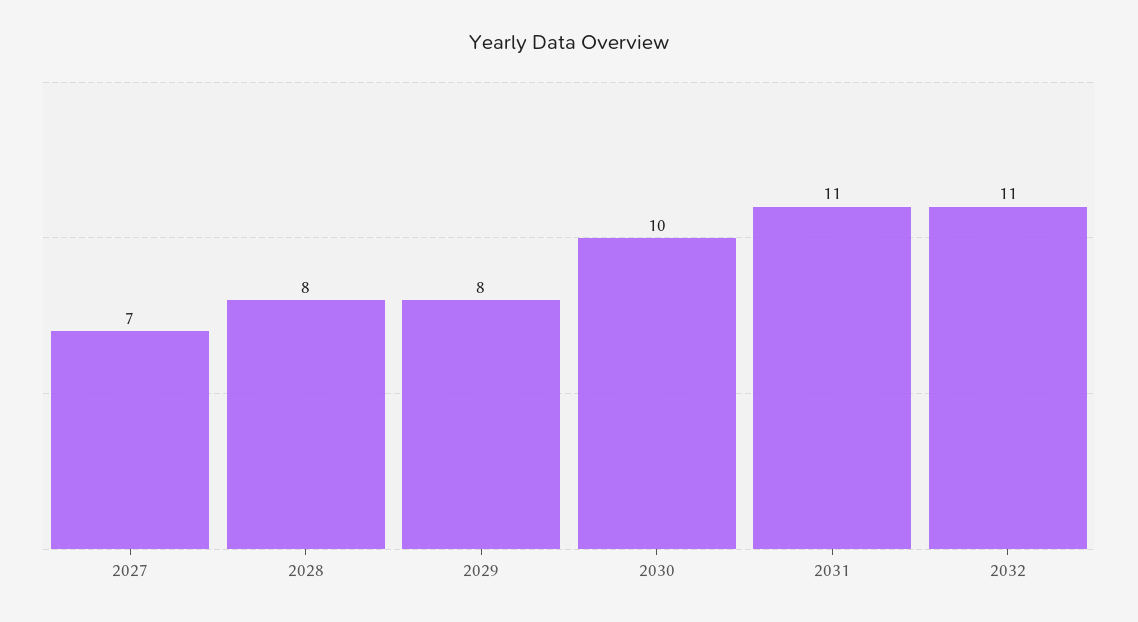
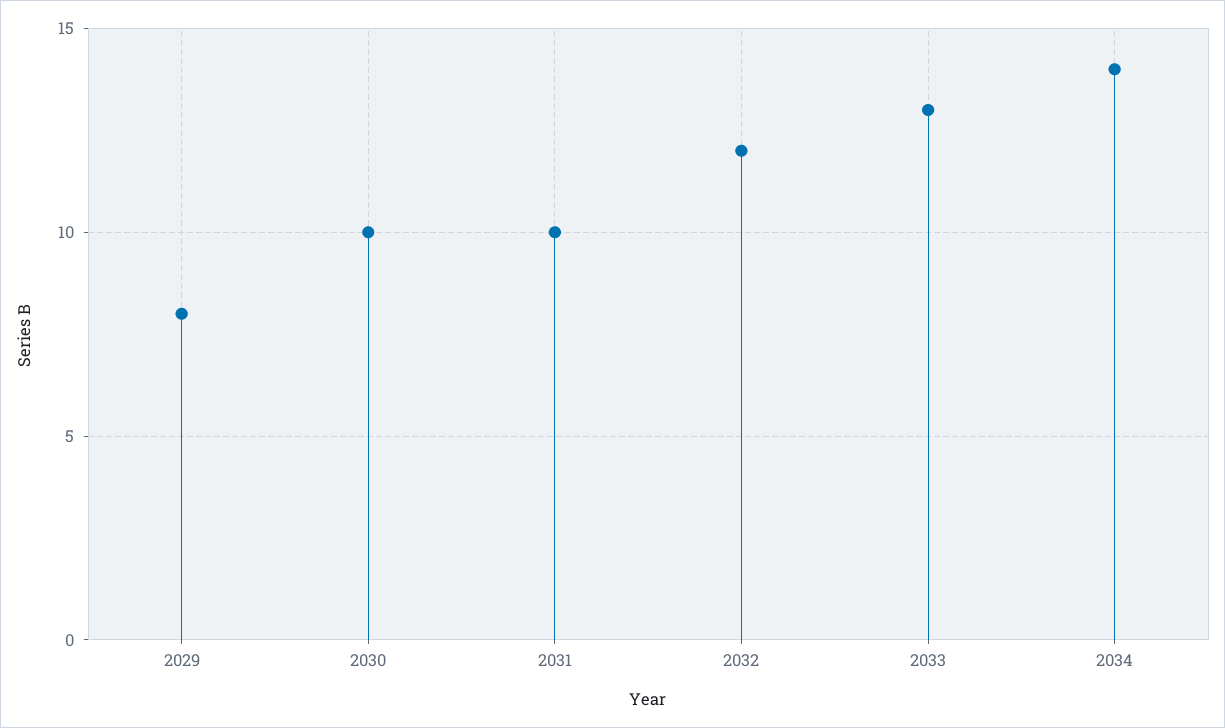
2027: 7 -> none
2028: 8 -> none
2031: 11 -> 10
2032: 11 -> 12
2033: none -> 13
2034: none -> 14

